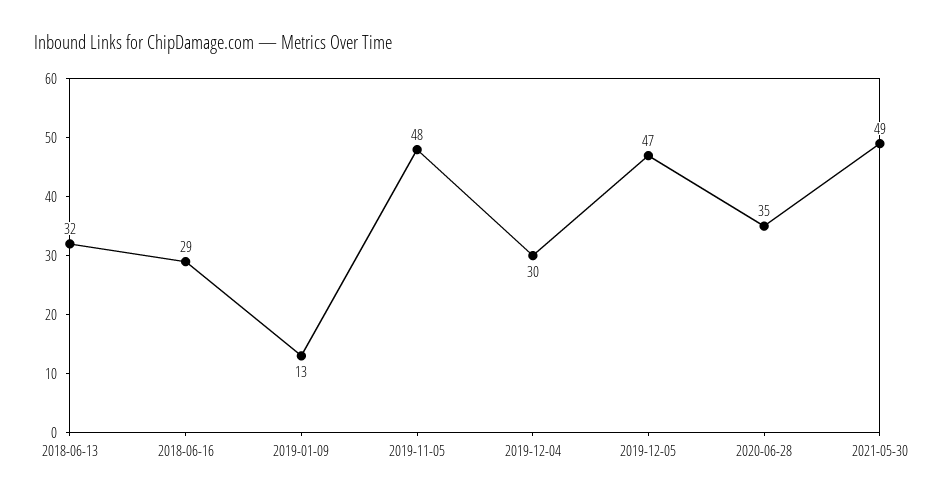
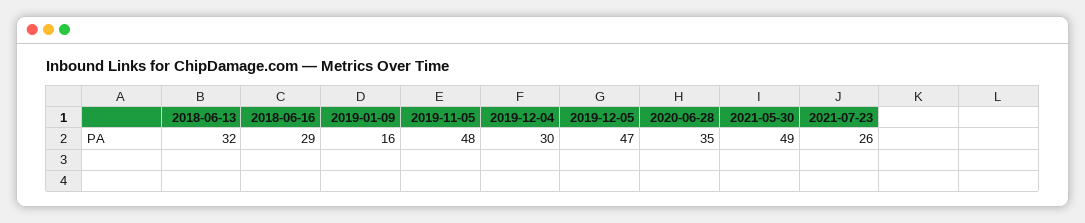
2019-01-09: 13 -> 16
2021-07-23: none -> 26

